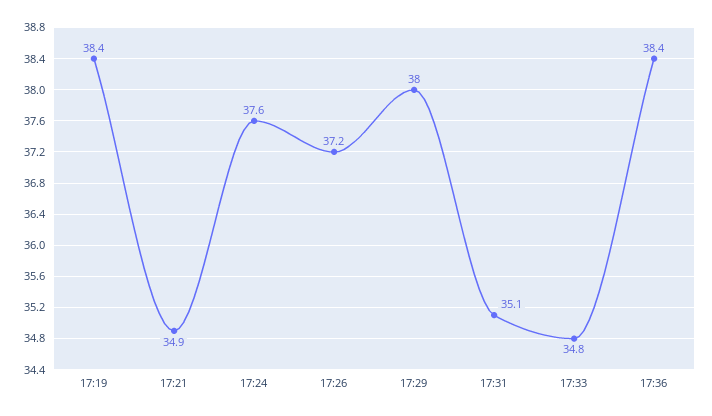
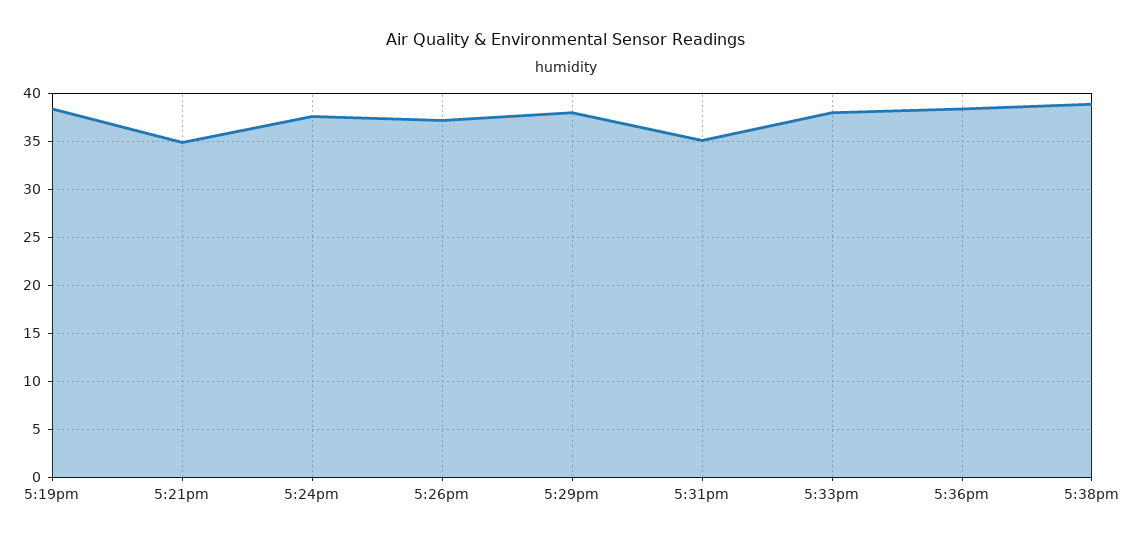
17:33: 34.8 -> 38
5:38pm: none -> 39

